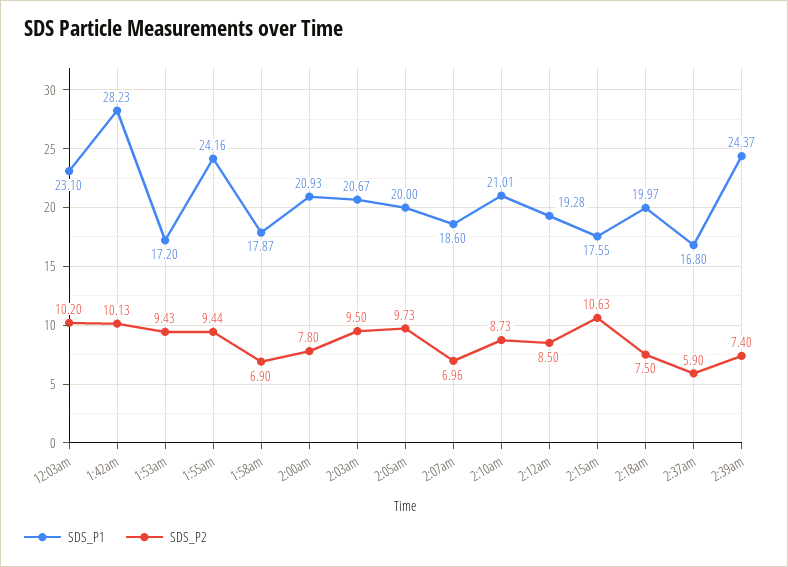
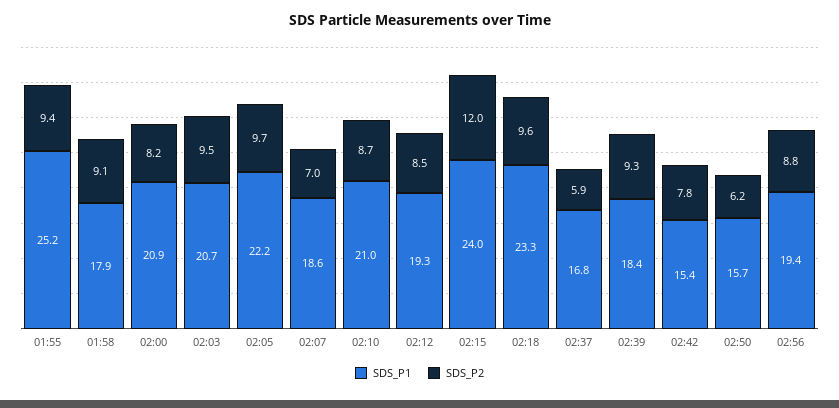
SDS_P1, 12:03am: 23.1 -> none
SDS_P2, 12:03am: 10.2 -> none
SDS_P1, 1:42am: 28.23 -> none
SDS_P2, 1:42am: 10.13 -> none
SDS_P1, 1:53am: 17.2 -> none
SDS_P2, 1:53am: 9.43 -> none
SDS_P1, 1:55am: 24.16 -> 25.2
SDS_P2, 1:58am: 6.9 -> 9.1
SDS_P2, 2:00am: 7.8 -> 8.2
SDS_P1, 2:05am: 20 -> 22.2
SDS_P1, 2:15am: 17.55 -> 24
SDS_P2, 2:15am: 10.63 -> 12
SDS_P1, 2:18am: 19.97 -> 23.3
SDS_P2, 2:18am: 7.5 -> 9.6
SDS_P1, 2:39am: 24.37 -> 18.4
SDS_P2, 2:39am: 7.4 -> 9.3
SDS_P1, 02:42: none -> 15.4
SDS_P2, 02:42: none -> 7.8
SDS_P1, 02:50: none -> 15.7
SDS_P2, 02:50: none -> 6.2
SDS_P1, 02:56: none -> 19.4
SDS_P2, 02:56: none -> 8.8

